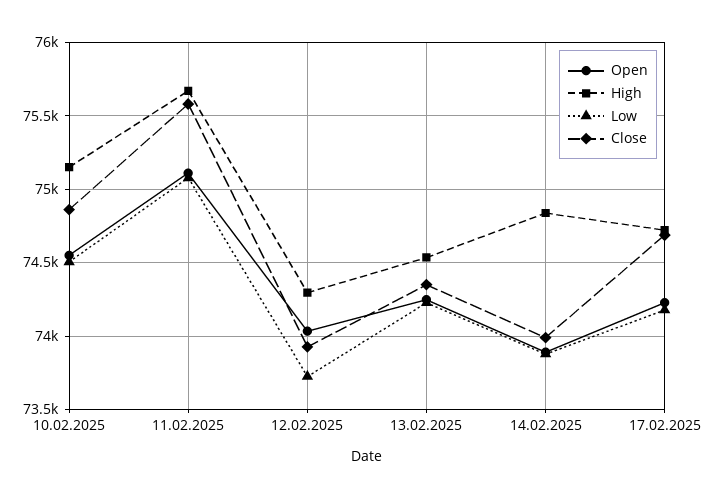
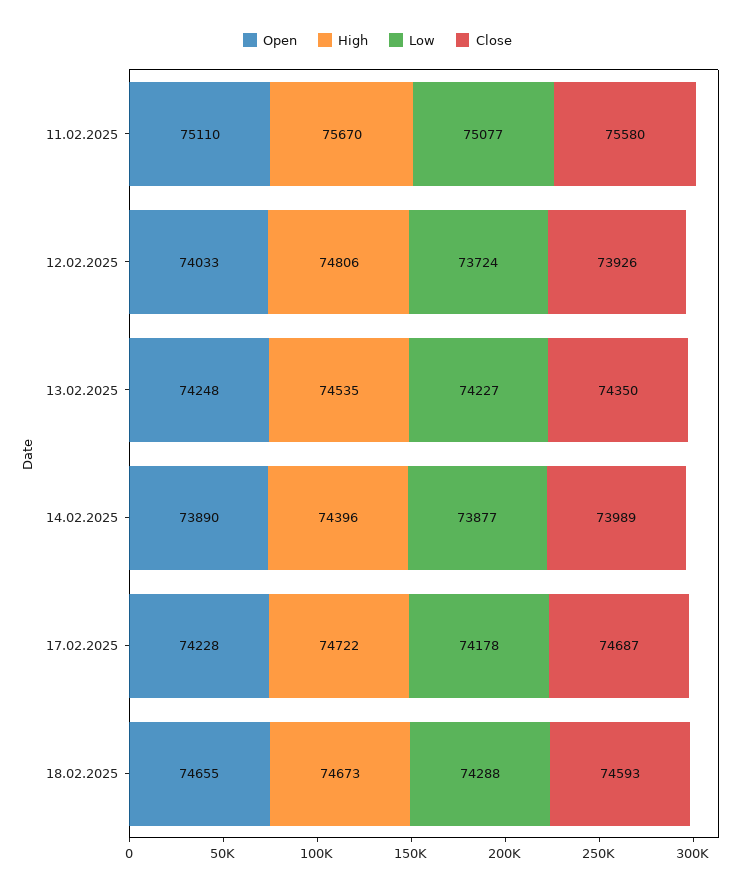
Open, 10.02.2025: 74550 -> none
High, 10.02.2025: 75150 -> none
Low, 10.02.2025: 74500 -> none
Close, 10.02.2025: 74850 -> none
High, 12.02.2025: 74300 -> 74806
High, 14.02.2025: 74850 -> 74396
Open, 18.02.2025: none -> 74655
High, 18.02.2025: none -> 74673
Low, 18.02.2025: none -> 74288
Close, 18.02.2025: none -> 74593

